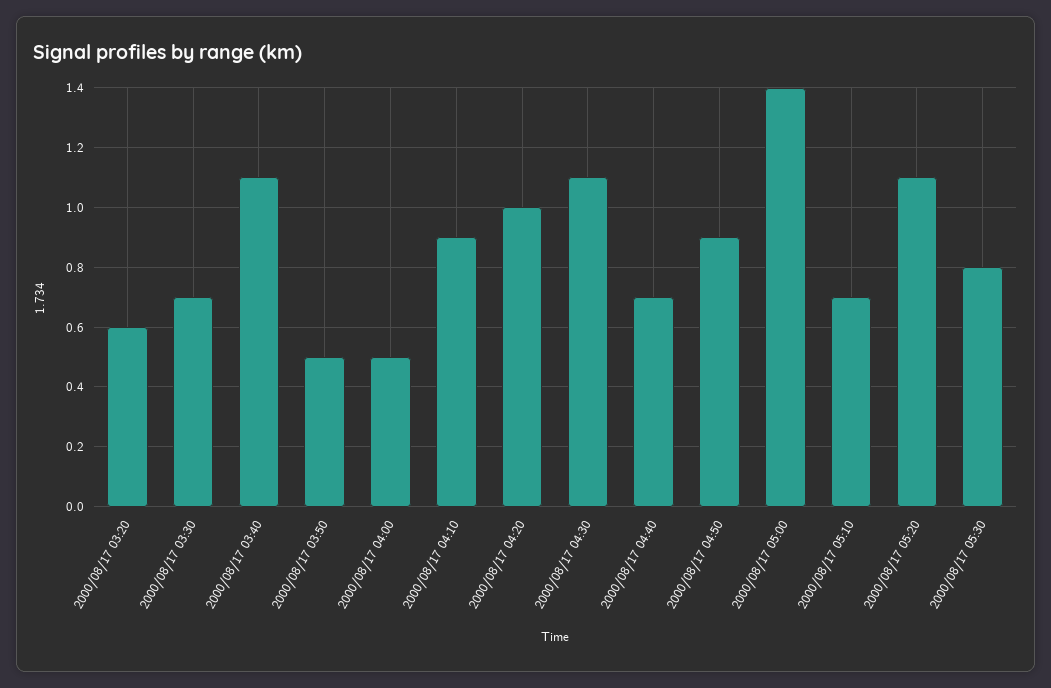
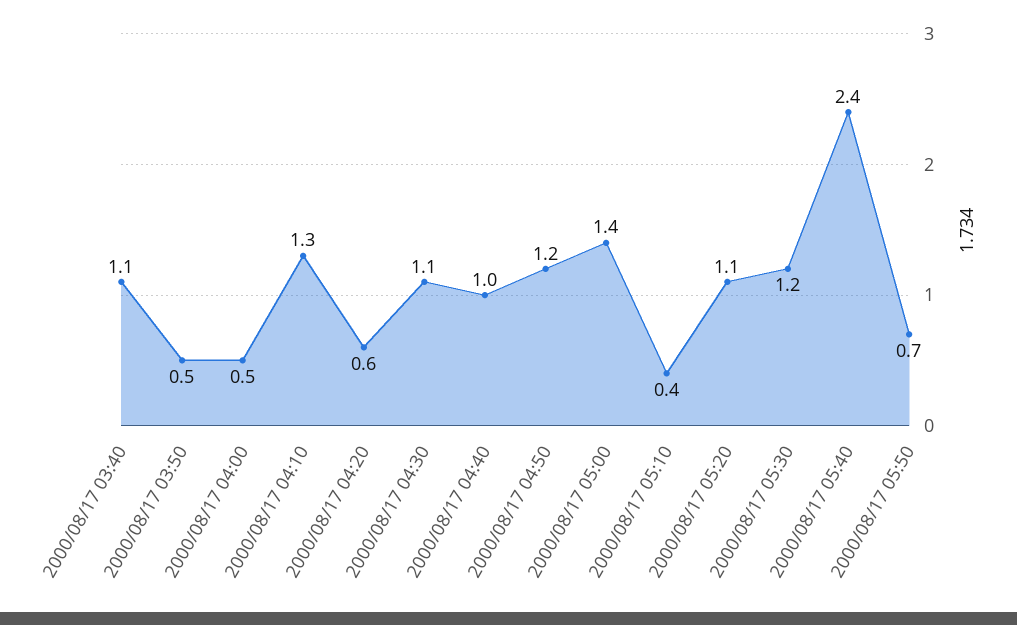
2000/08/17 03:20: 0.6 -> none
2000/08/17 03:30: 0.7 -> none
2000/08/17 04:10: 0.9 -> 1.3
2000/08/17 04:20: 1 -> 0.6
2000/08/17 04:40: 0.7 -> 1
2000/08/17 04:50: 0.9 -> 1.2
2000/08/17 05:10: 0.7 -> 0.4
2000/08/17 05:30: 0.8 -> 1.2
2000/08/17 05:40: none -> 2.4
2000/08/17 05:50: none -> 0.7

